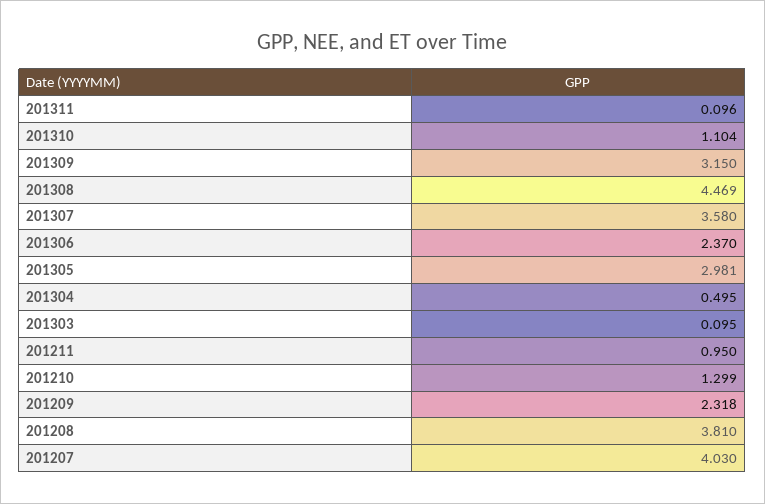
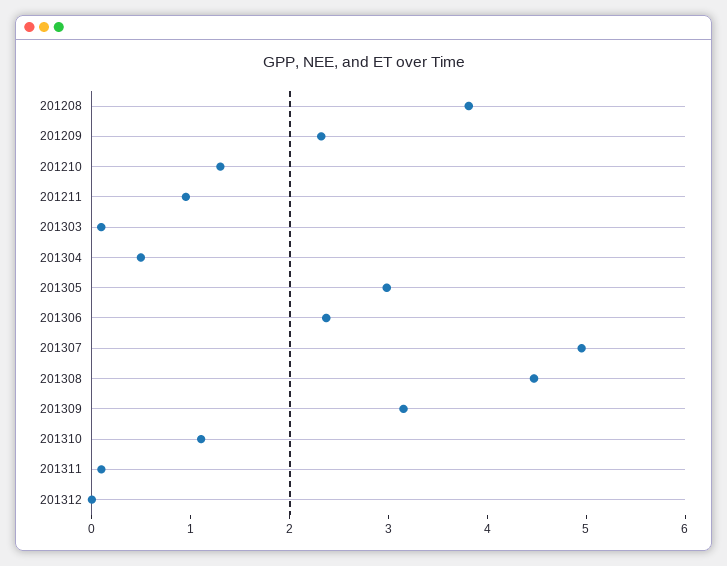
201307: 3.58 -> 5
201207: 4.03 -> none
201312: none -> 0

